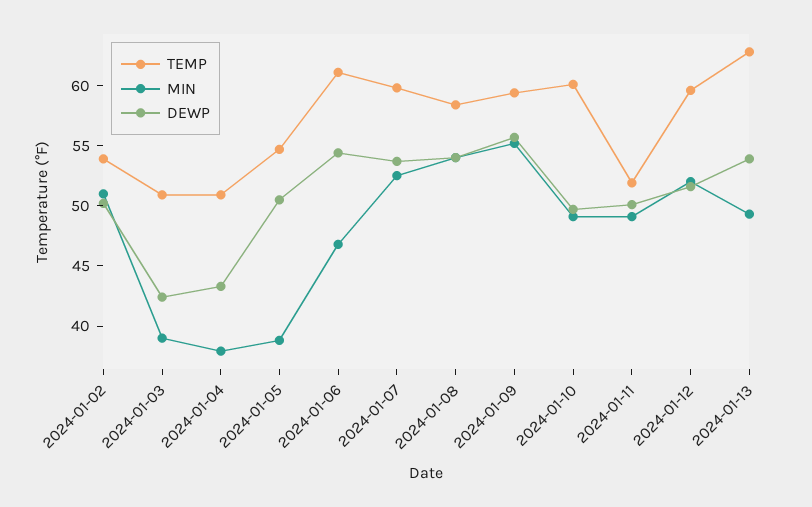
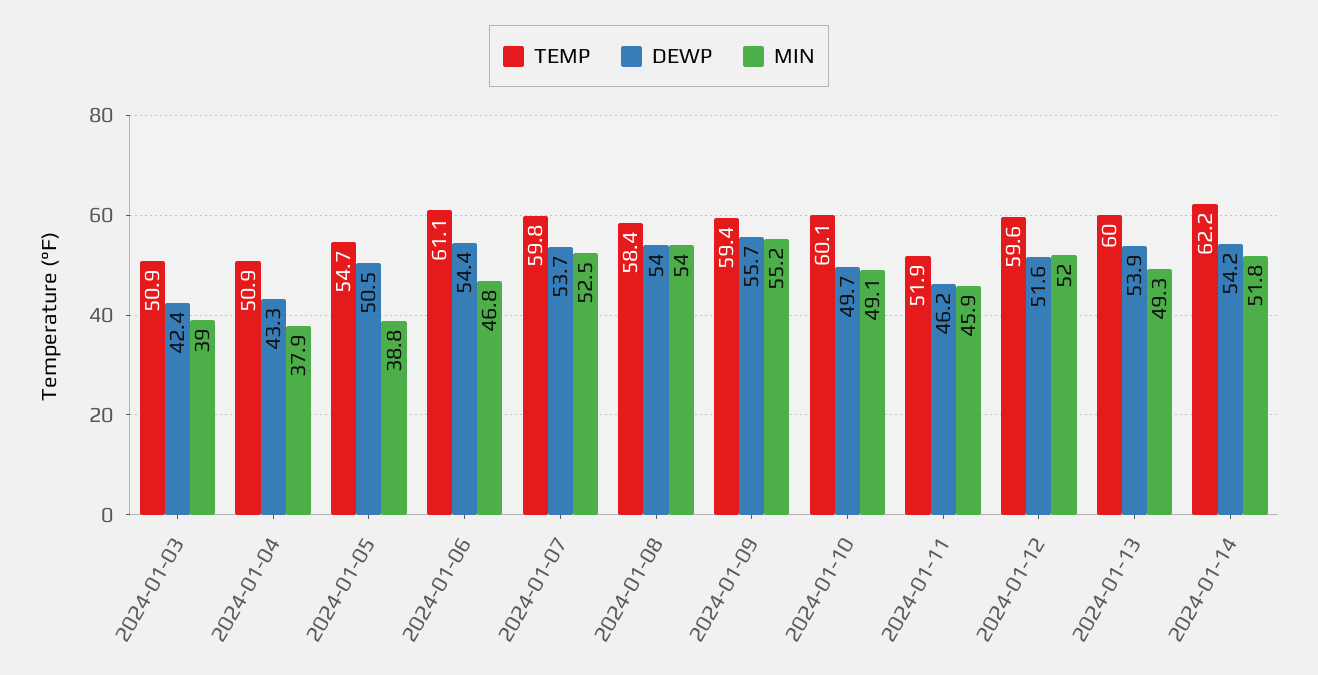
TEMP, 2024-01-02: 54 -> none
MIN, 2024-01-02: 51 -> none
DEWP, 2024-01-02: 50 -> none
MIN, 2024-01-11: 49 -> 45.9
DEWP, 2024-01-11: 50 -> 46.2
TEMP, 2024-01-13: 63 -> 60
TEMP, 2024-01-14: none -> 62.2
DEWP, 2024-01-14: none -> 54.2
MIN, 2024-01-14: none -> 51.8

